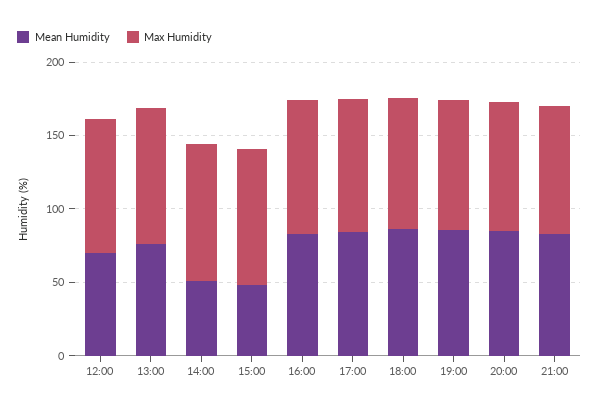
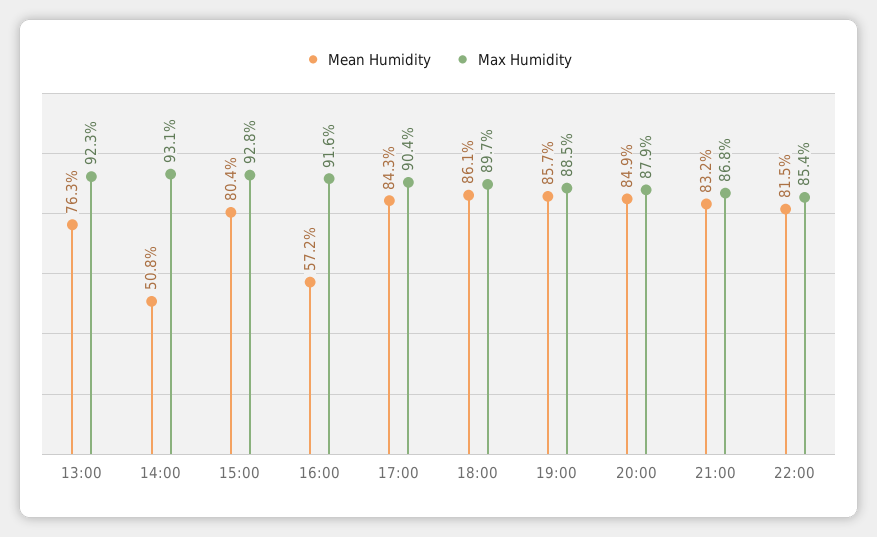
Mean Humidity, 12:00: 70 -> none
Max Humidity, 12:00: 90 -> none
Mean Humidity, 15:00: 50 -> 80.4
Mean Humidity, 16:00: 80 -> 57.2
Mean Humidity, 22:00: none -> 81.5
Max Humidity, 22:00: none -> 85.4

